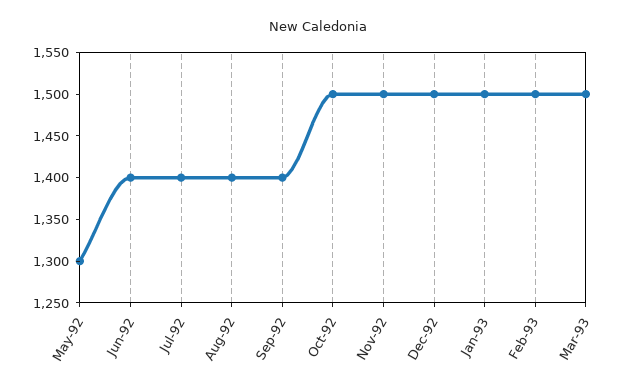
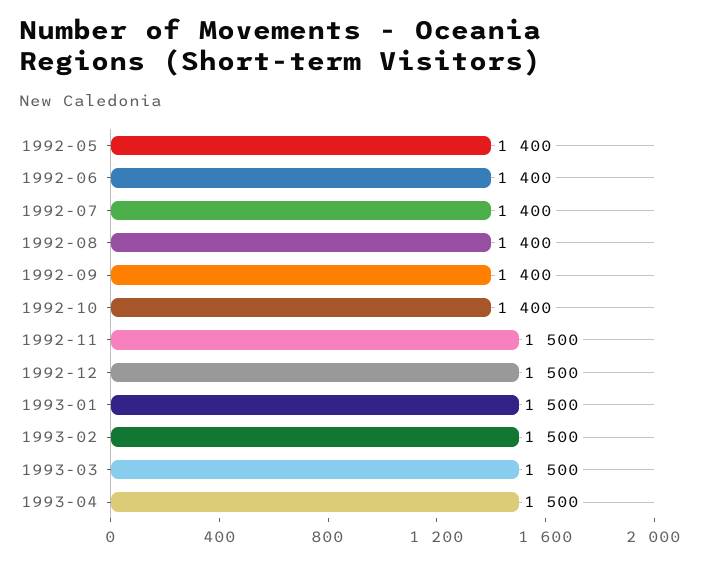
May-92: 1300 -> 1400
Oct-92: 1500 -> 1400
1993-04: none -> 1500

